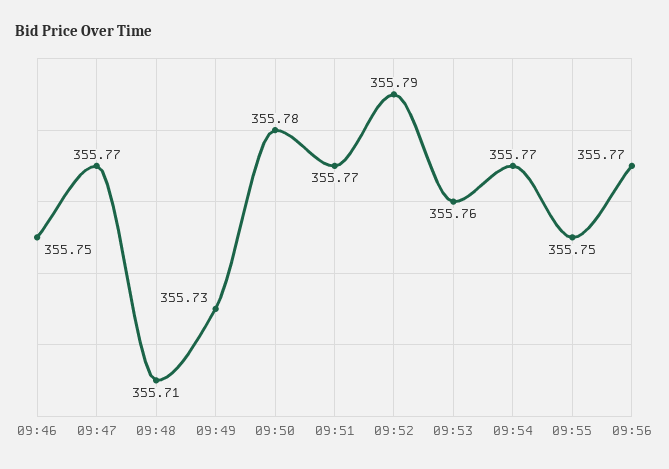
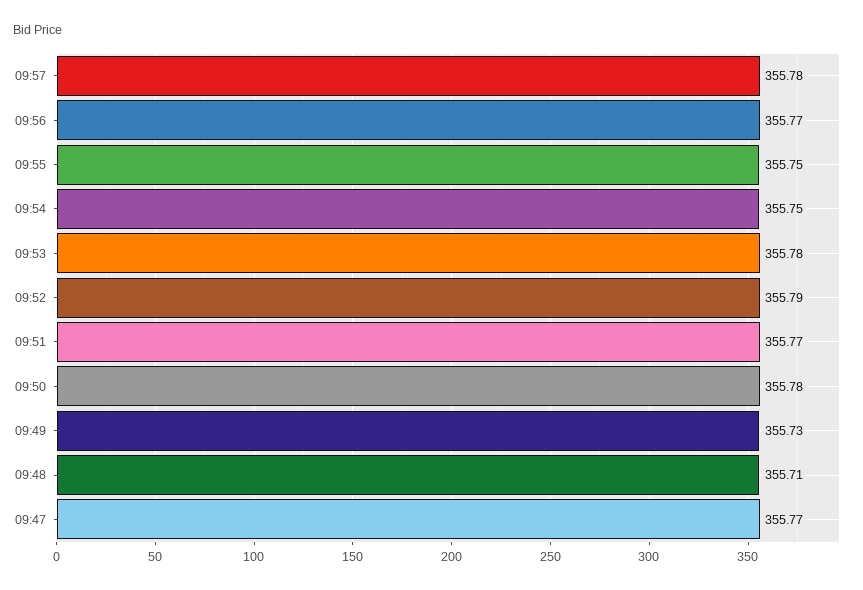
09:46: 355.75 -> none
09:53: 355.76 -> 355.78
09:54: 355.77 -> 355.75
09:57: none -> 355.78

